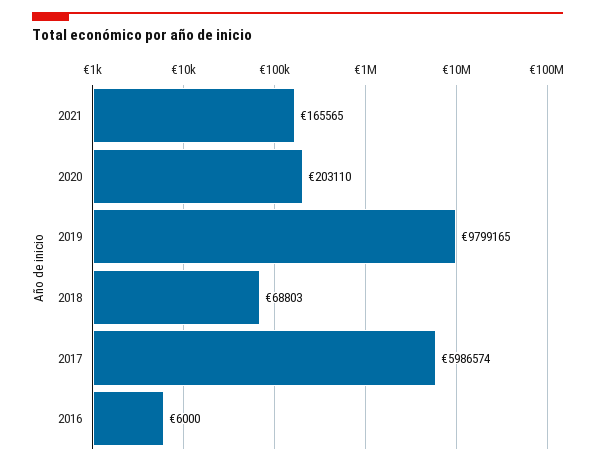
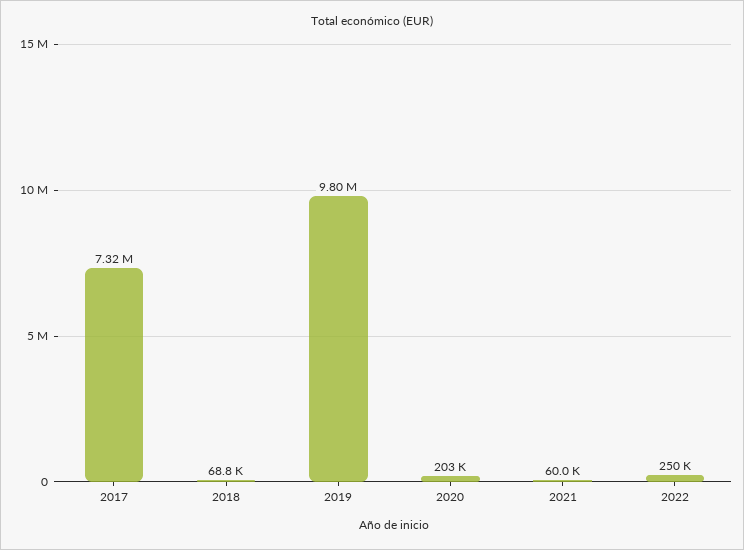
2021: 165565 -> 60000
2017: 5986574 -> 7320000
2016: 6000 -> none
2022: none -> 250000

